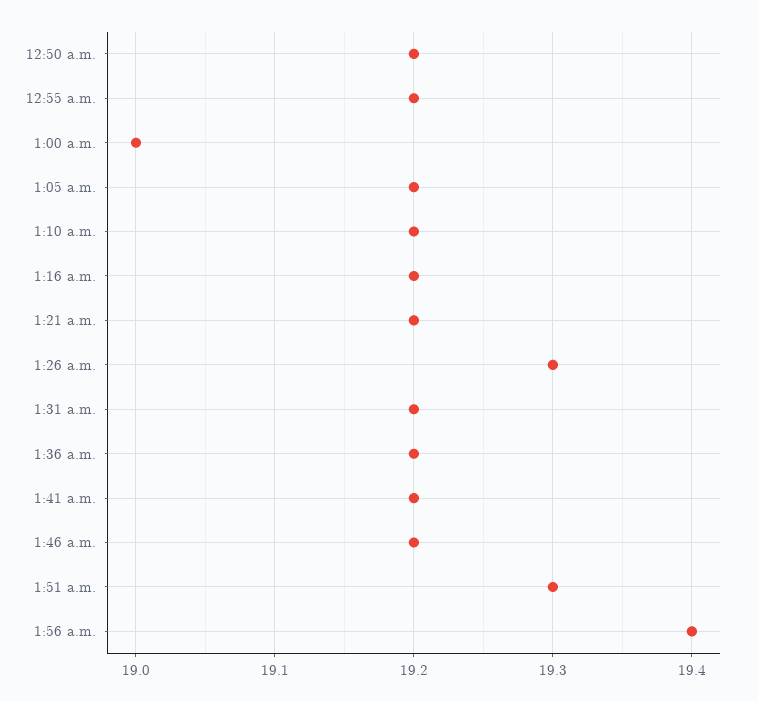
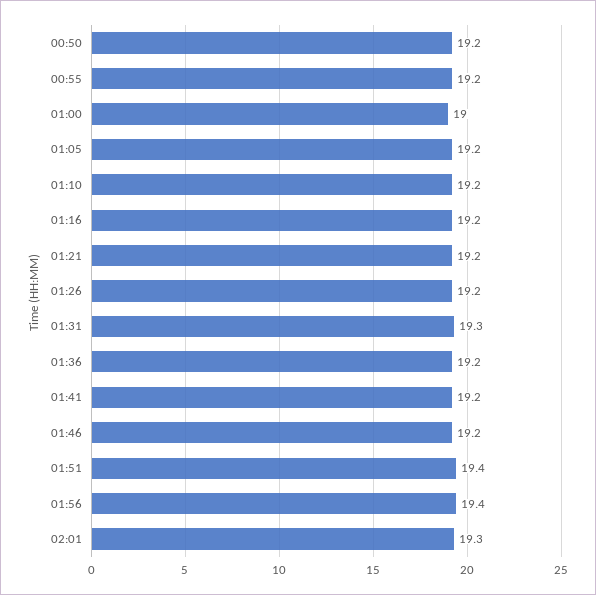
1:26 a.m.: 19.3 -> 19.2
1:31 a.m.: 19.2 -> 19.3
1:51 a.m.: 19.3 -> 19.4
02:01: none -> 19.3

